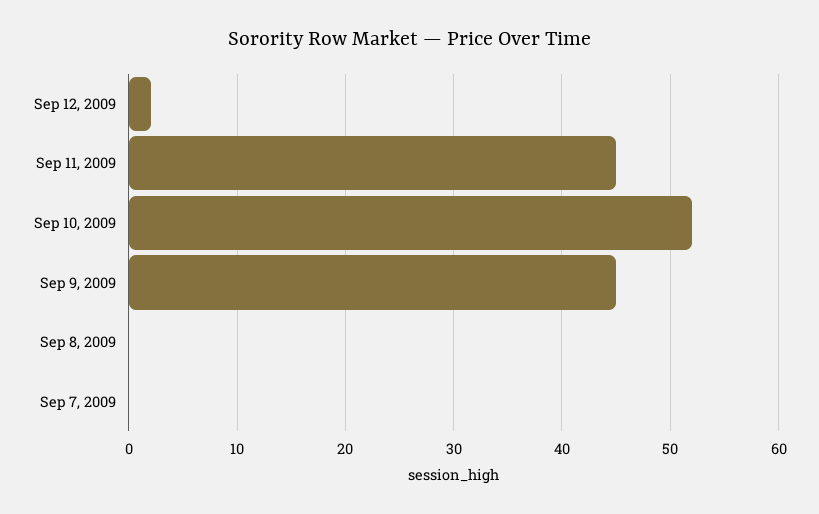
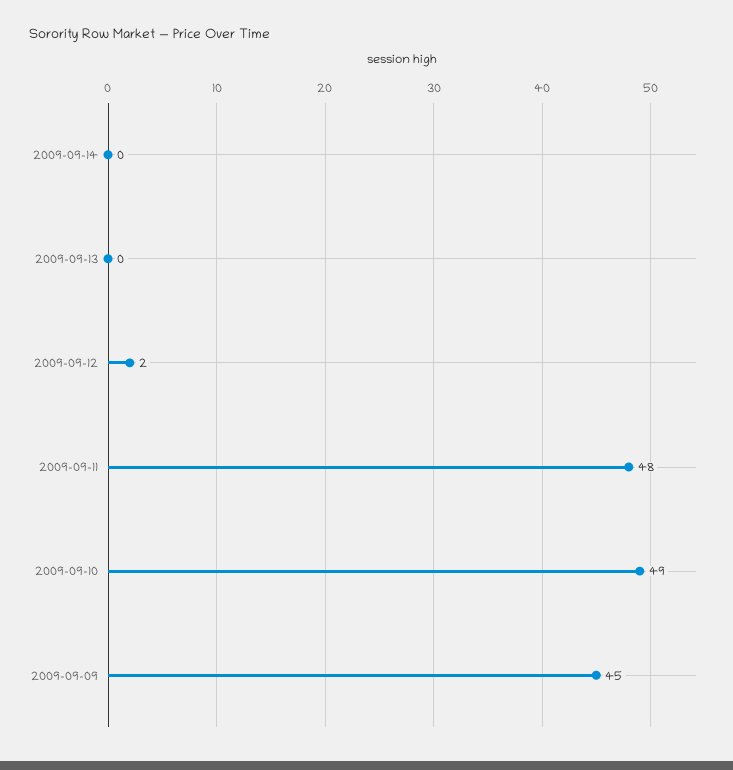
Sep 11, 2009: 45 -> 48
Sep 10, 2009: 52 -> 49
Sep 8, 2009: 0 -> none
Sep 7, 2009: 0 -> none
2009-09-14: none -> 0
2009-09-13: none -> 0

